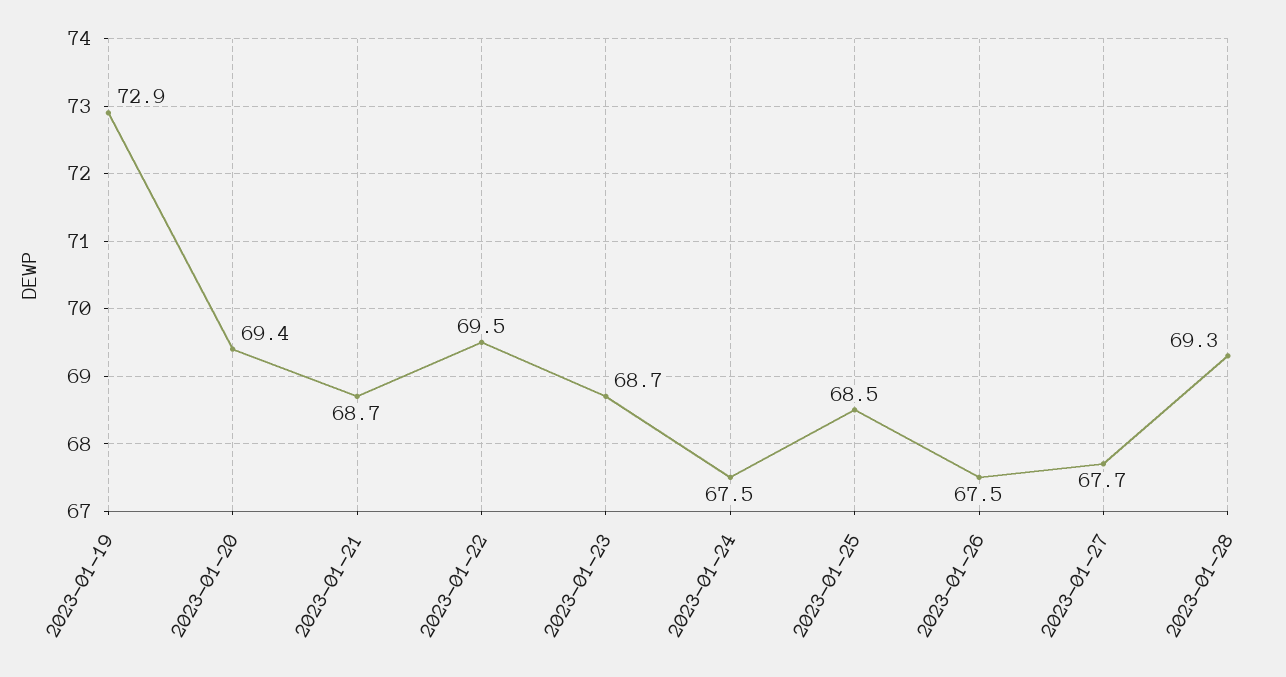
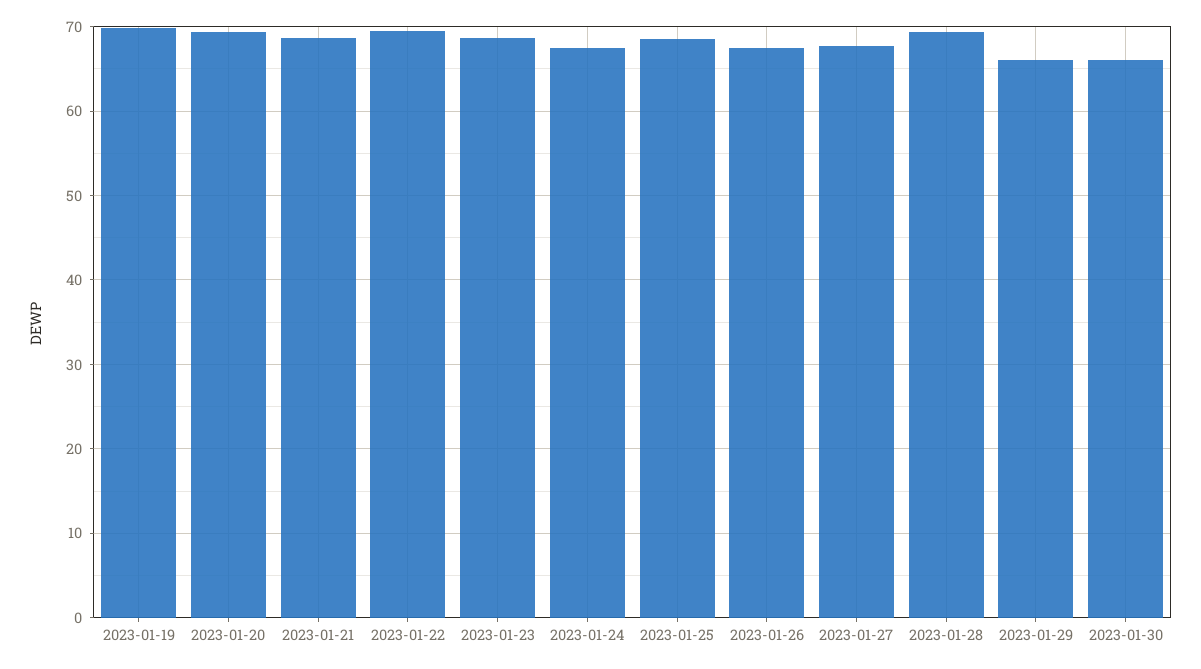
2023-01-19: 72.9 -> 70
2023-01-29: none -> 66
2023-01-30: none -> 66

